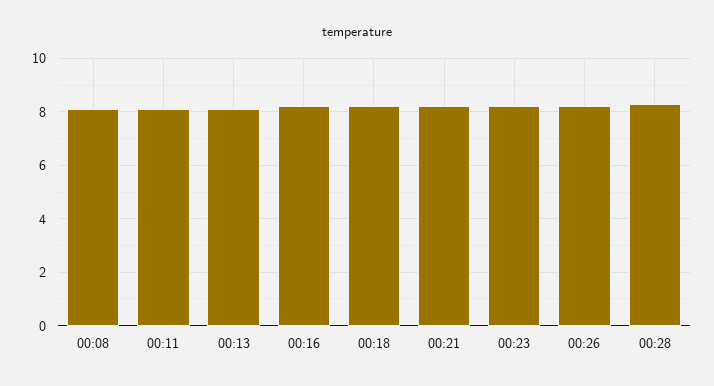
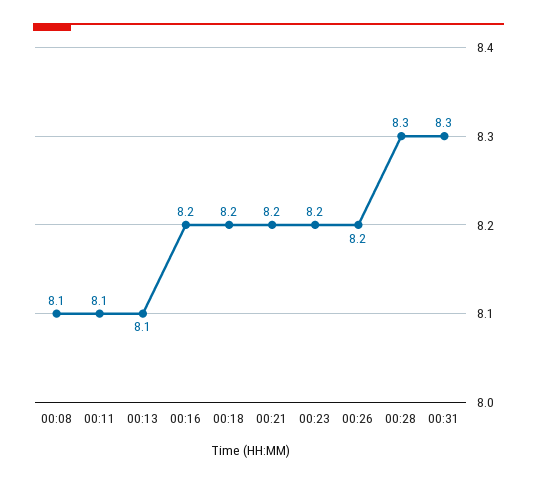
00:31: none -> 8.3

